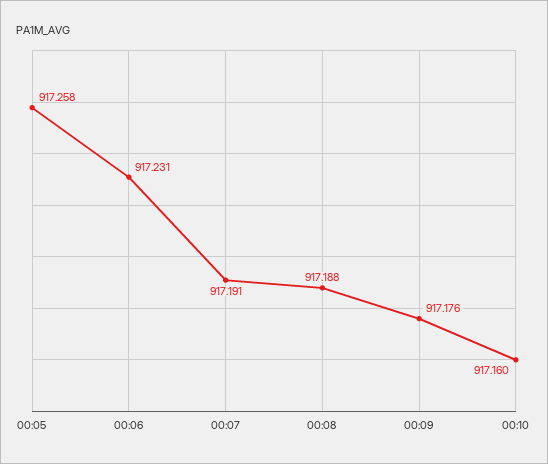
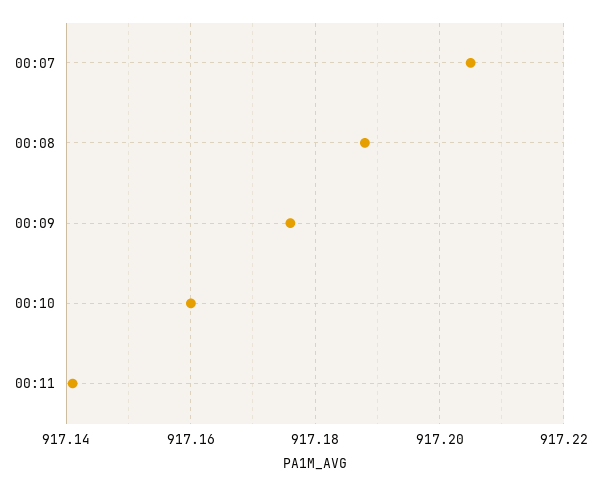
00:05: 917.258 -> none
00:06: 917.231 -> none
00:07: 917.191 -> 917.205
00:11: none -> 917.14

